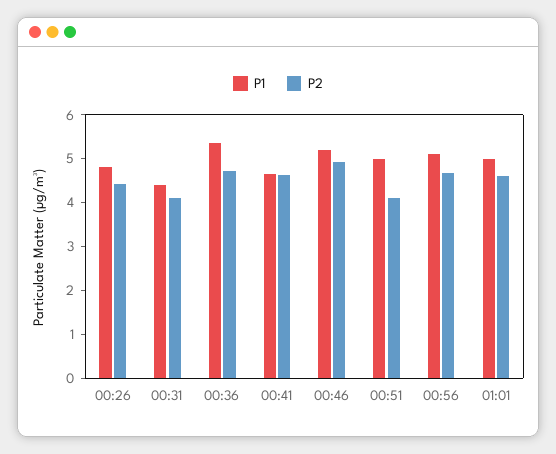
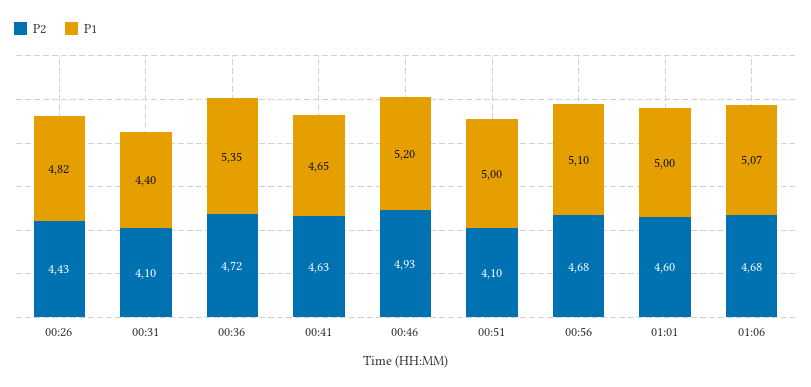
P2, 01:06: none -> 4.68
P1, 01:06: none -> 5.07

